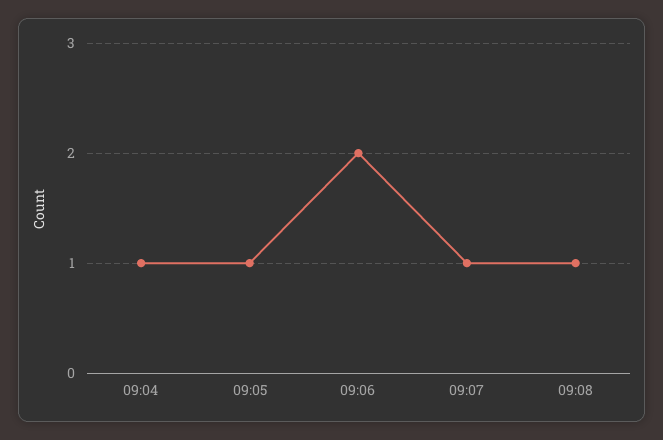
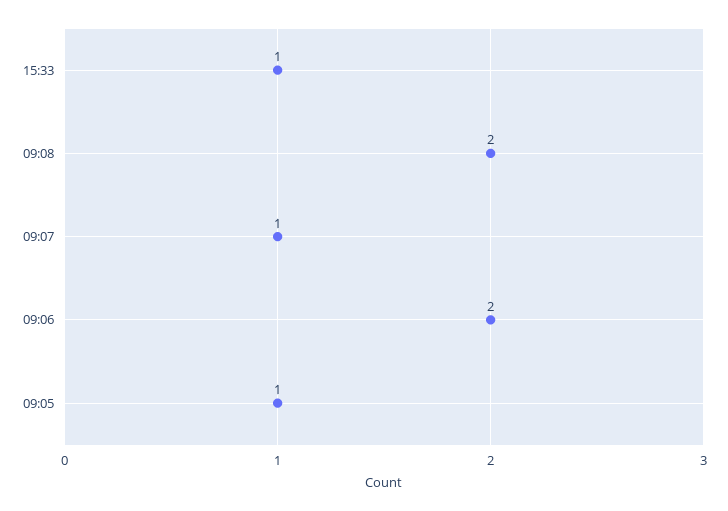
09:04: 1 -> none
09:08: 1 -> 2
15:33: none -> 1

